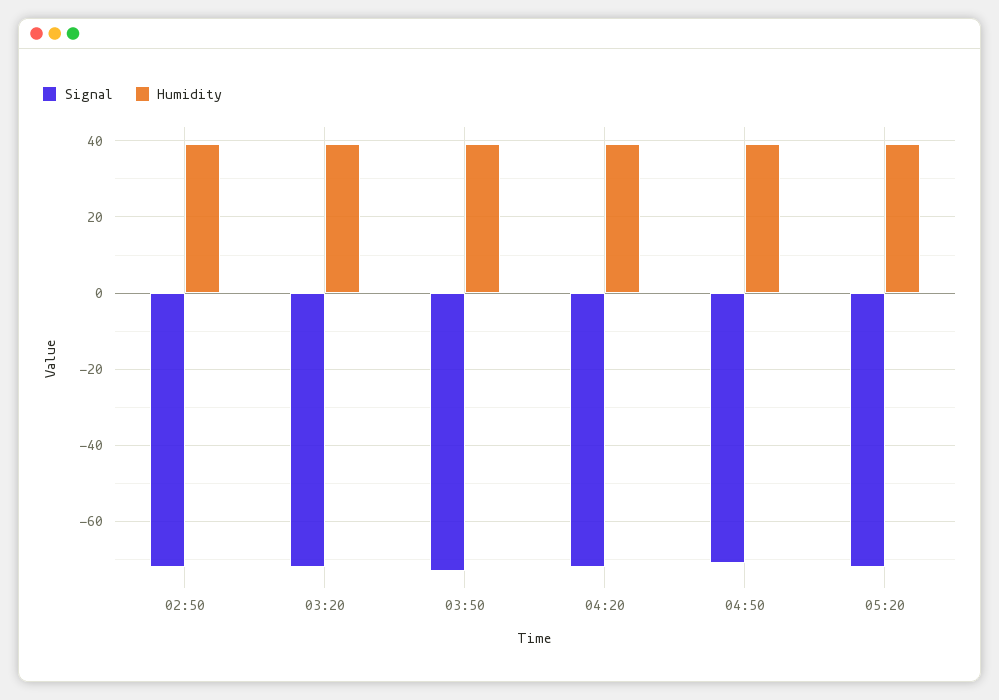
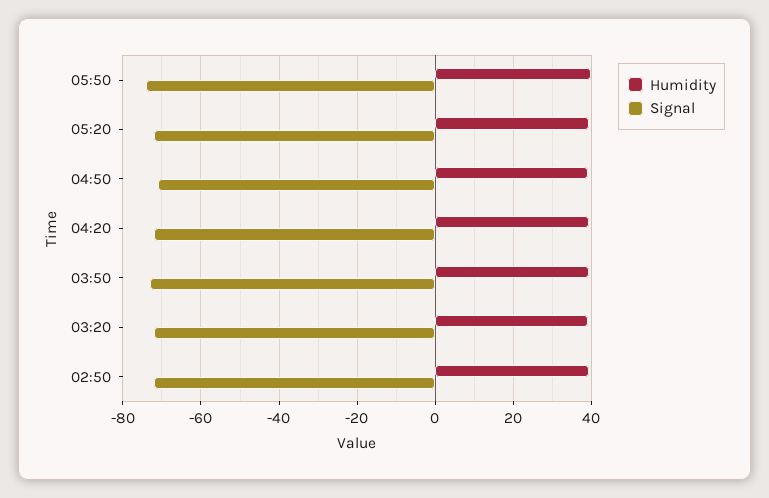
Humidity, 05:50: none -> 40
Signal, 05:50: none -> -74

